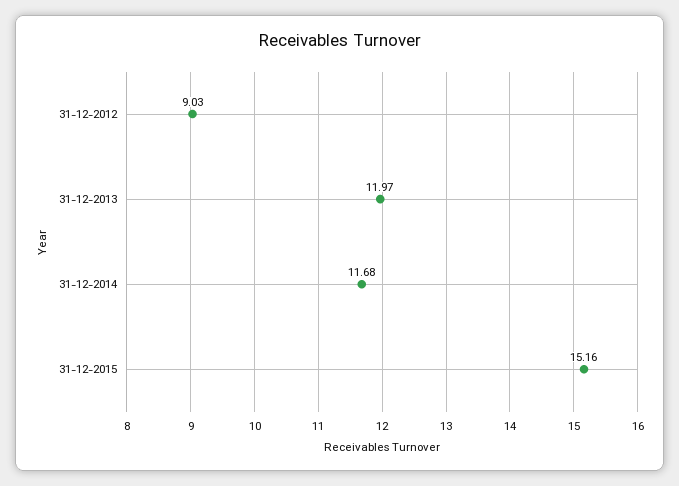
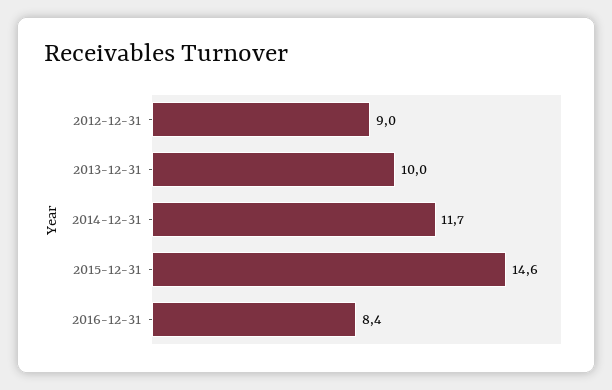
31-12-2013: 11.97 -> 10
31-12-2015: 15.16 -> 14.6
2016-12-31: none -> 8.4

